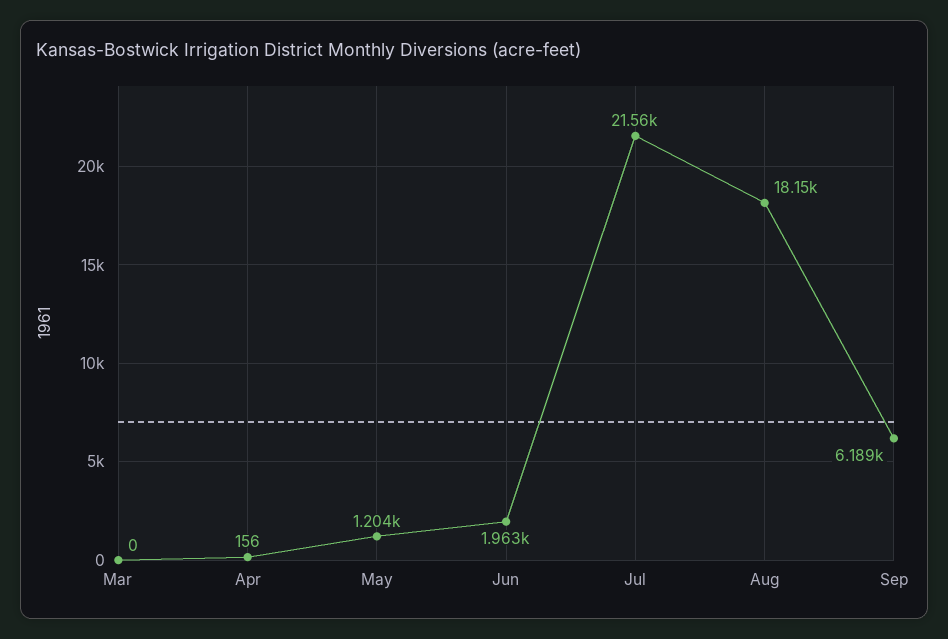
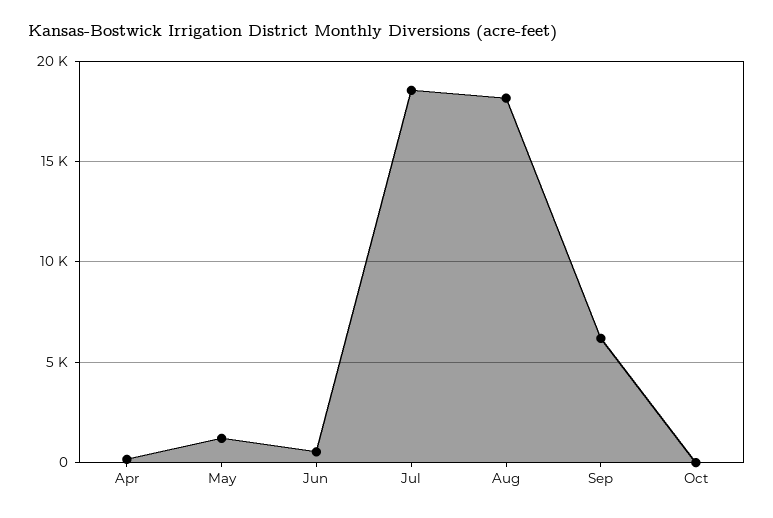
Mar: 0 -> none
Jun: 1963 -> 500
Jul: 21560 -> 18500
Oct: none -> 0

